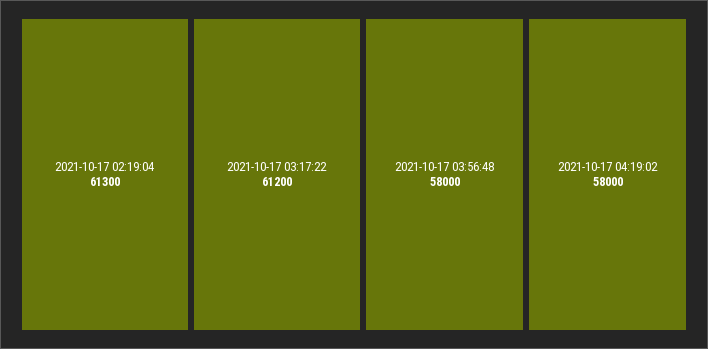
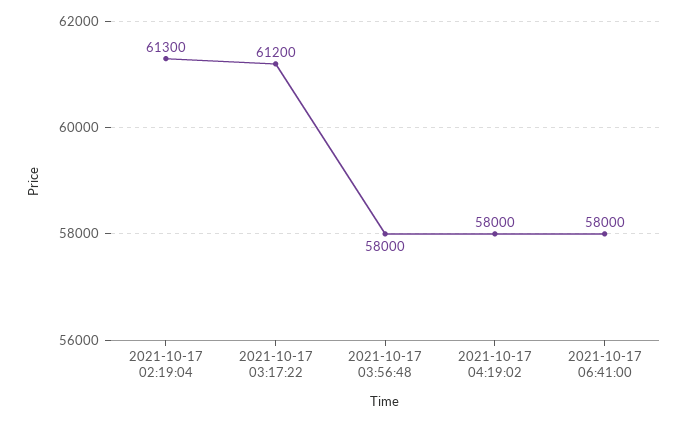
2021-10-17 06:41:00: none -> 58000

